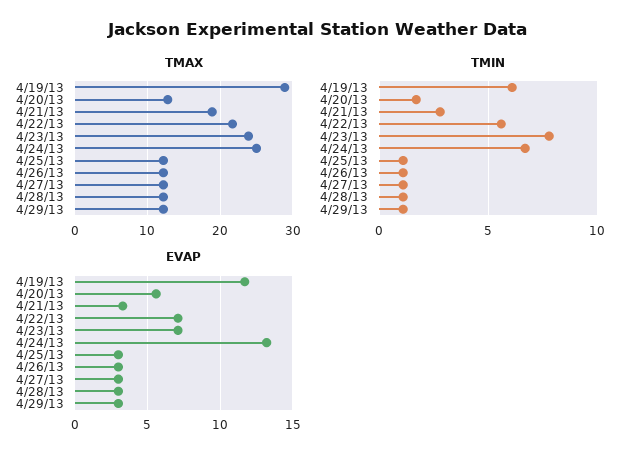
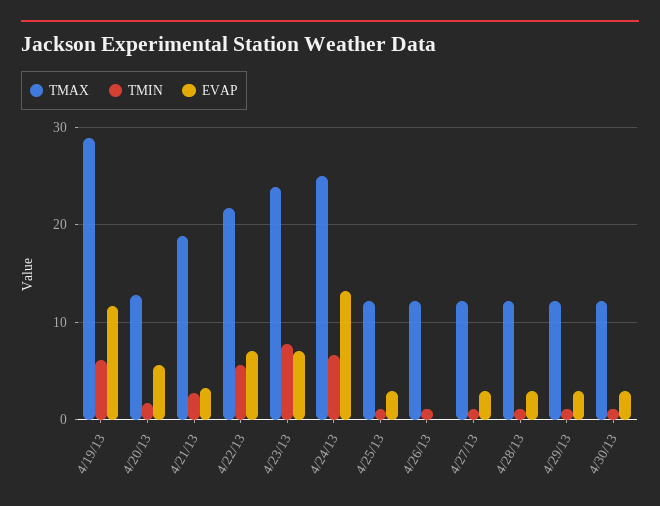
EVAP, 4/26/13: 3 -> 0
TMAX, 4/30/13: none -> 12
TMIN, 4/30/13: none -> 1
EVAP, 4/30/13: none -> 3

